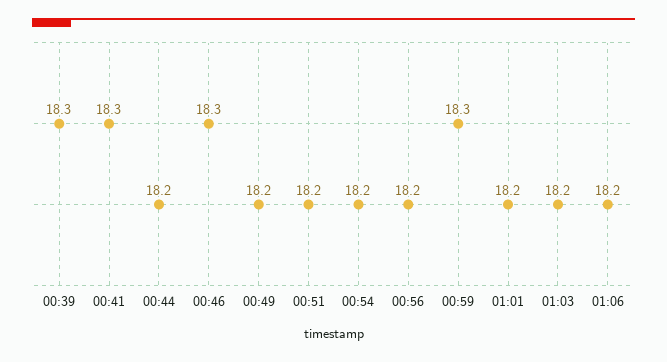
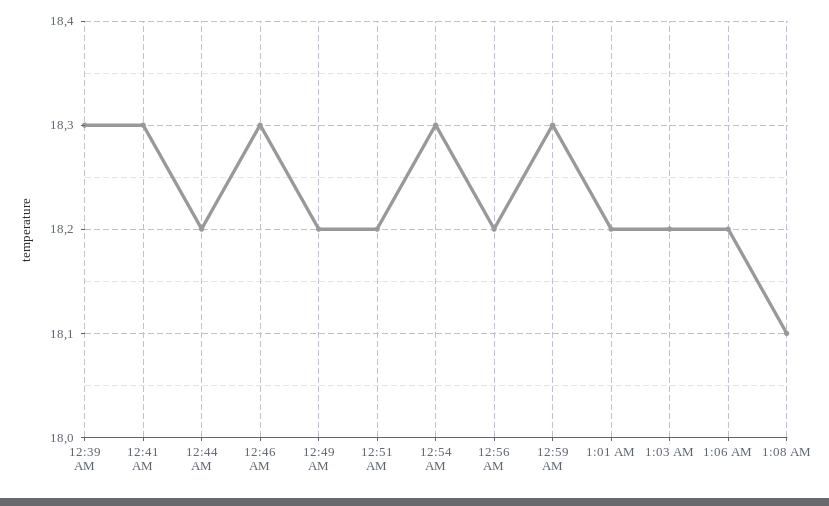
00:54: 18.2 -> 18.3
1:08 AM: none -> 18.1

